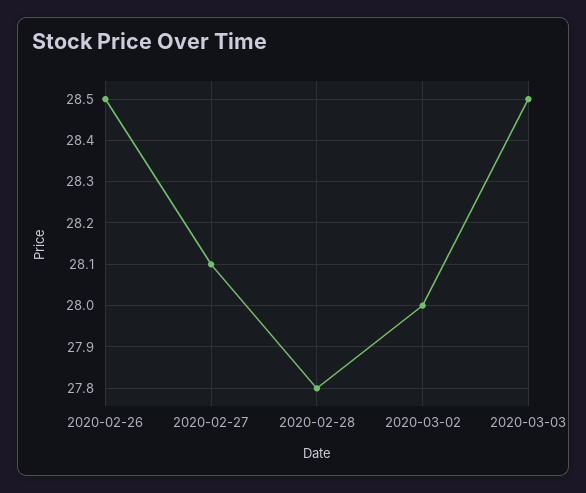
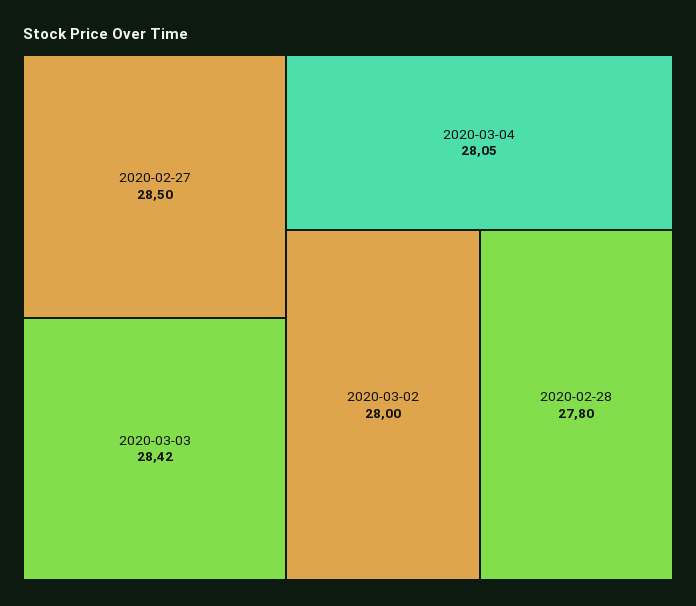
2020-02-26: 28.5 -> none
2020-02-27: 28.1 -> 28.5
2020-03-03: 28.5 -> 28.42
2020-03-04: none -> 28.05

